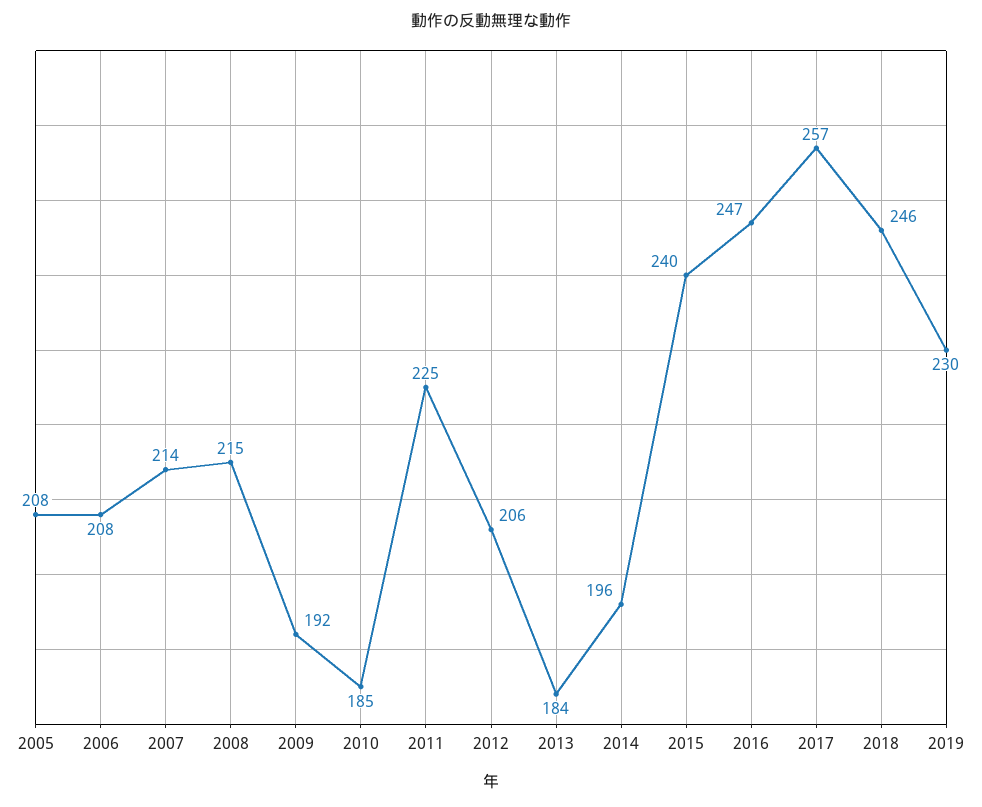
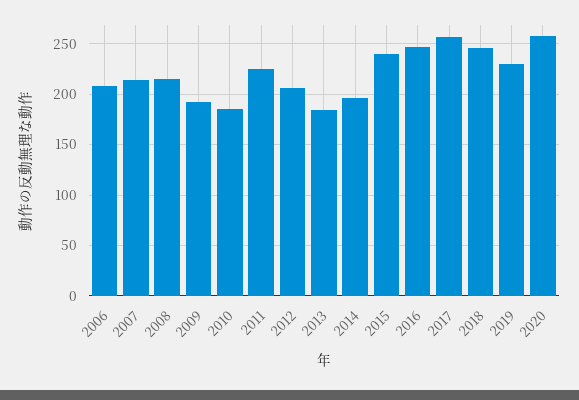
2005: 208 -> none
2020: none -> 260

